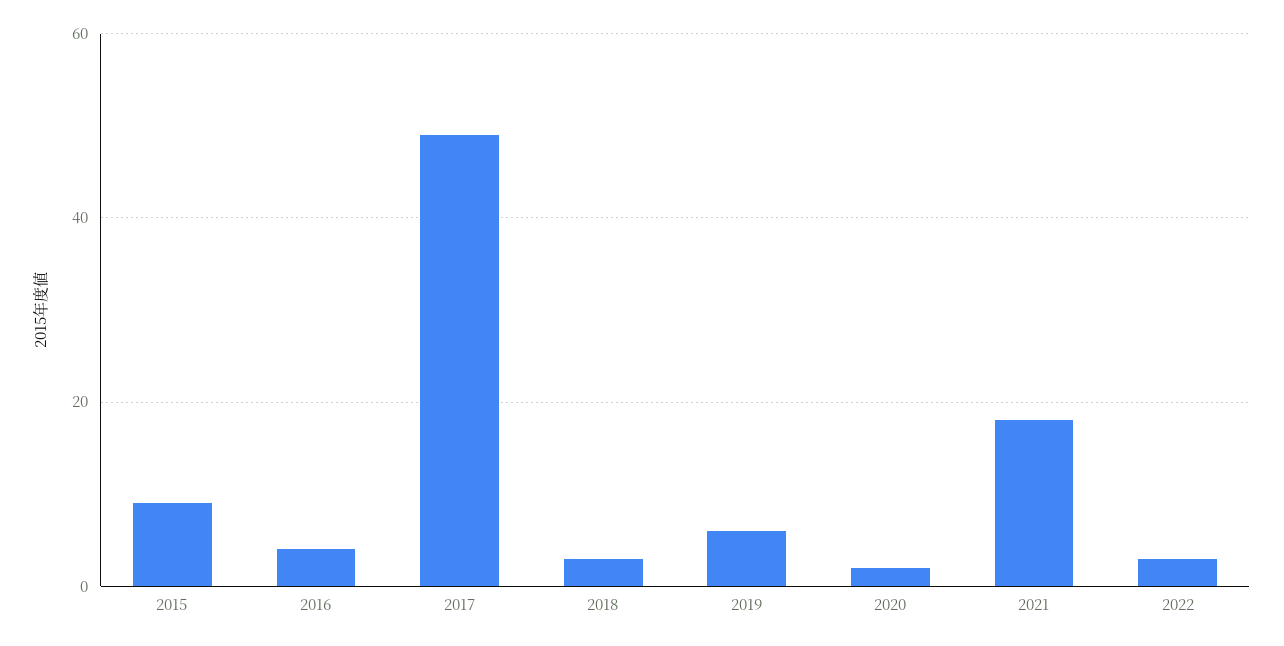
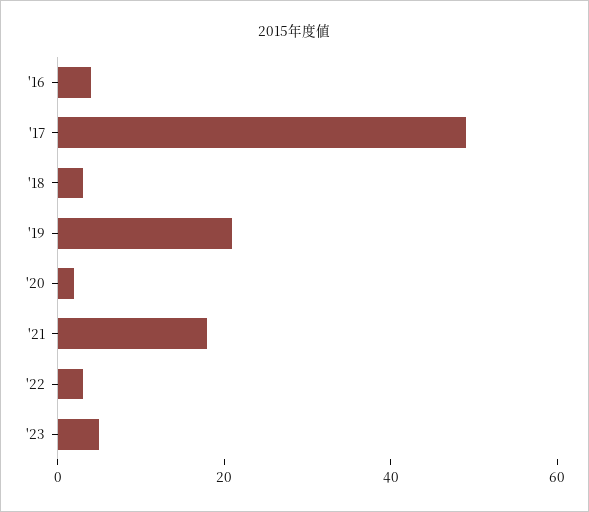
2015: 10 -> none
2019: 5 -> 20
'23: none -> 5

